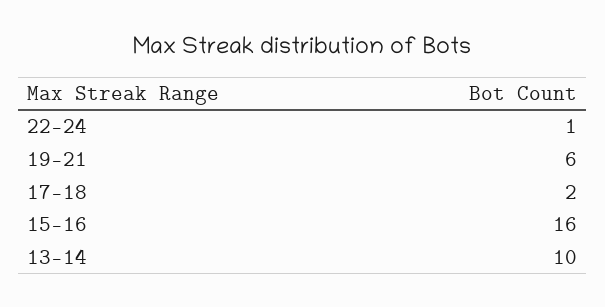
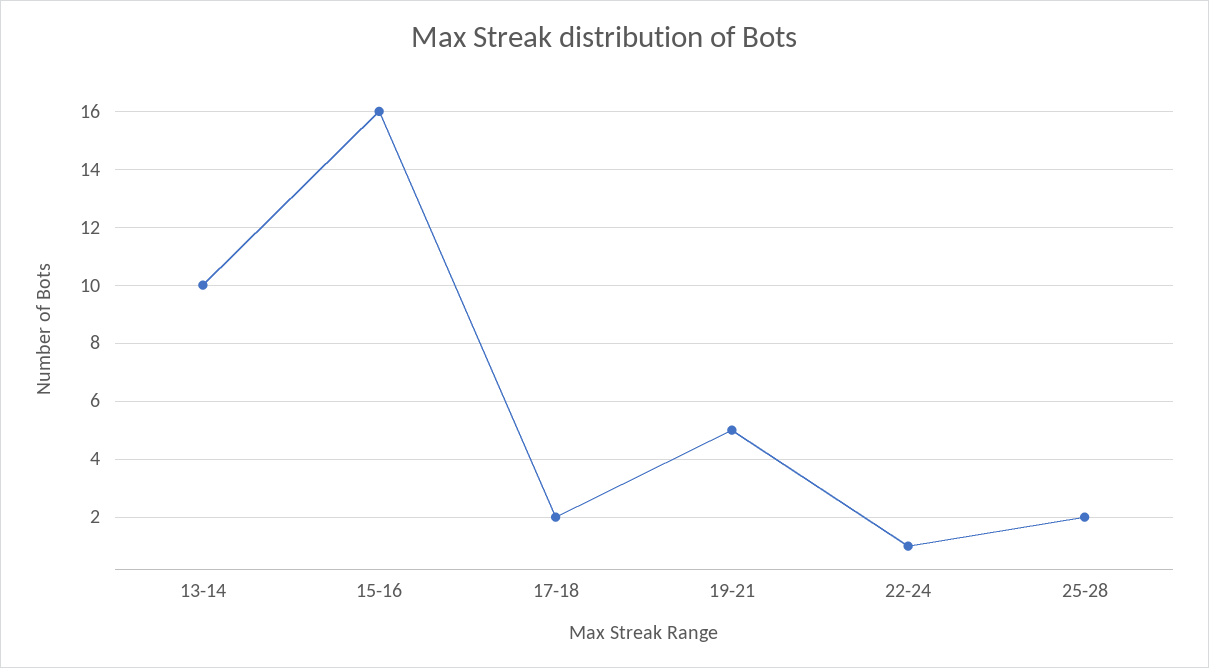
19-21: 6 -> 5
25-28: none -> 2

